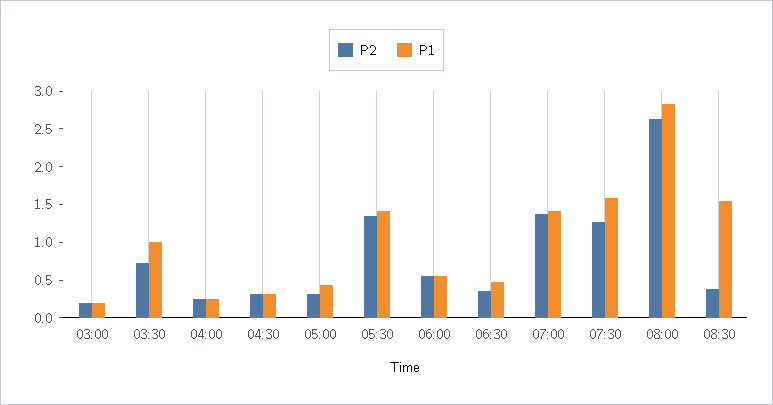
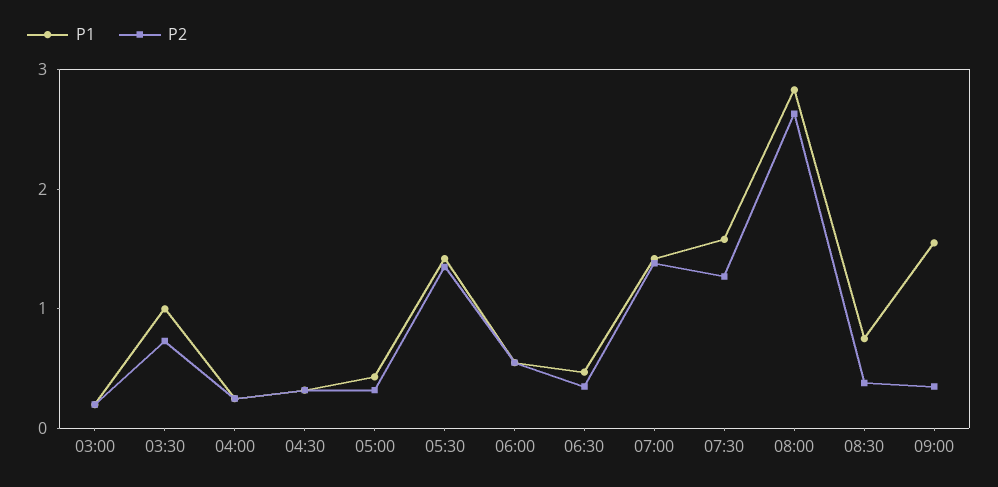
P1, 08:30: 1.5 -> 0.8
P1, 09:00: none -> 1.6
P2, 09:00: none -> 0.4

